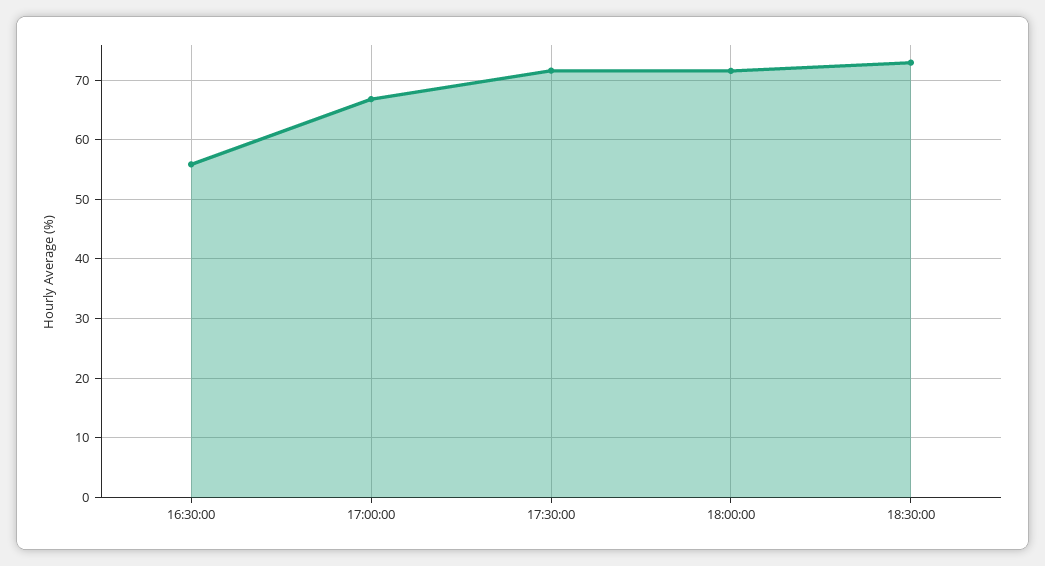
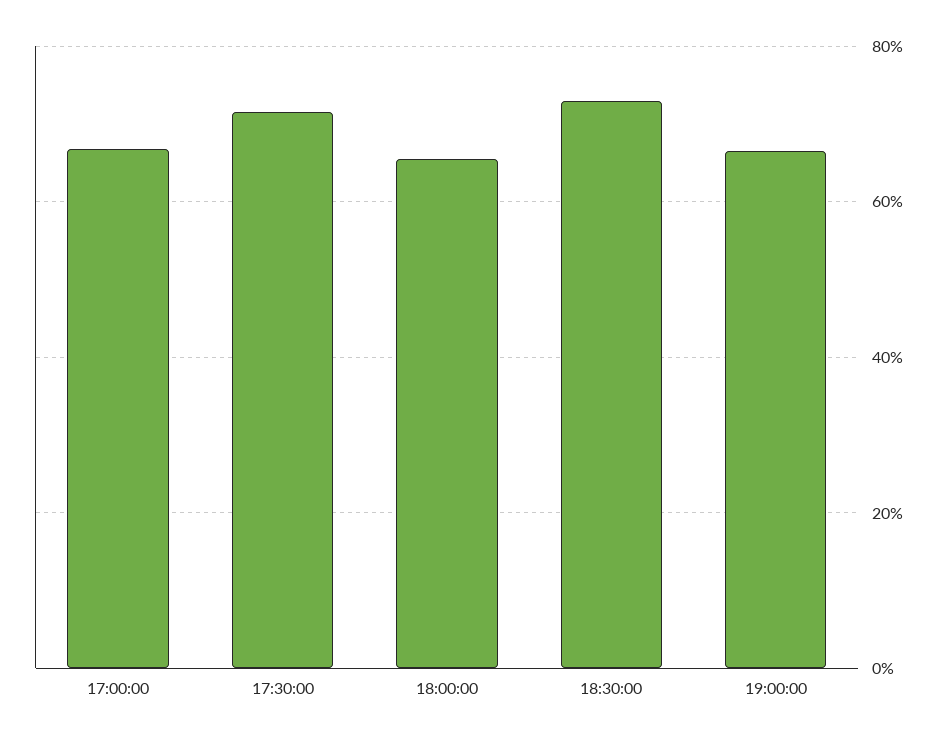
16:30:00: 56 -> none
18:00:00: 72 -> 66
19:00:00: none -> 66

